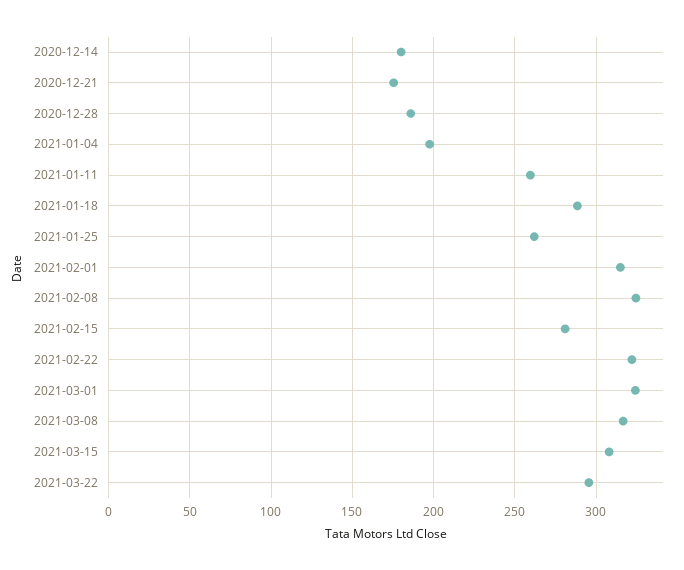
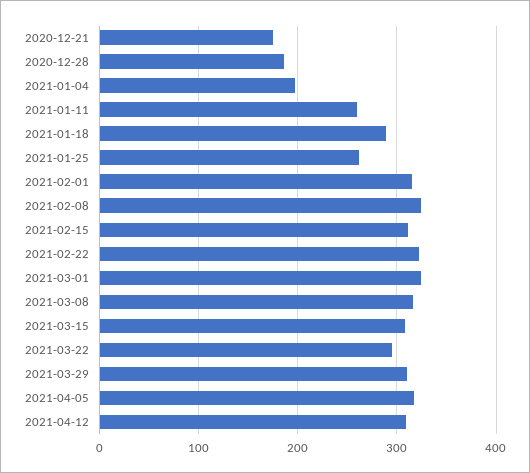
2020-12-14: 180 -> none
2021-02-15: 280 -> 310
2021-03-29: none -> 310
2021-04-05: none -> 320
2021-04-12: none -> 310

